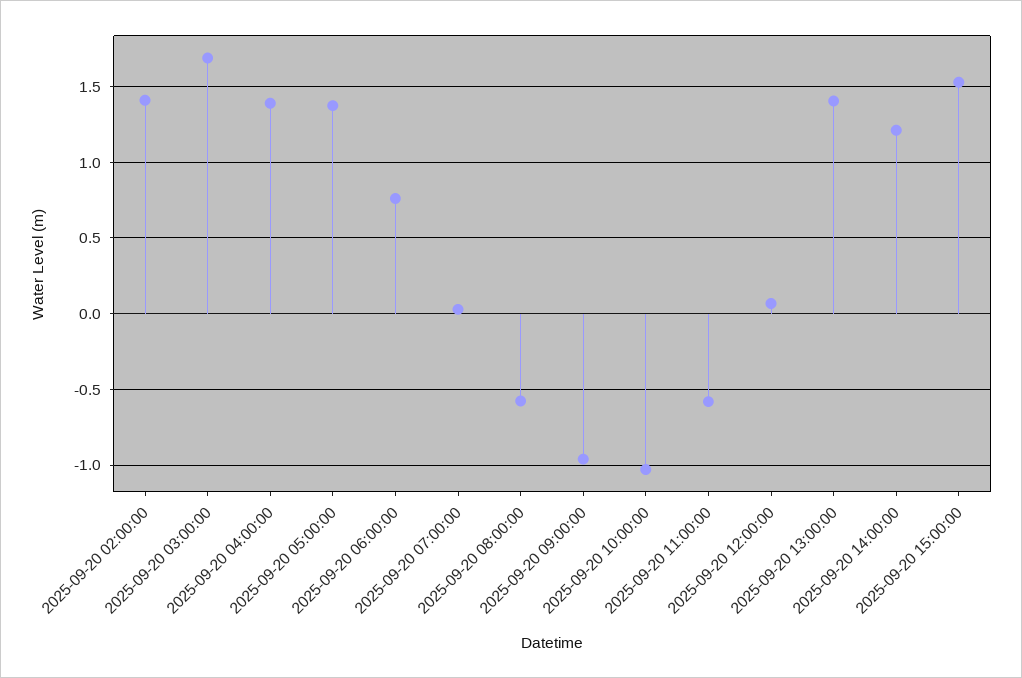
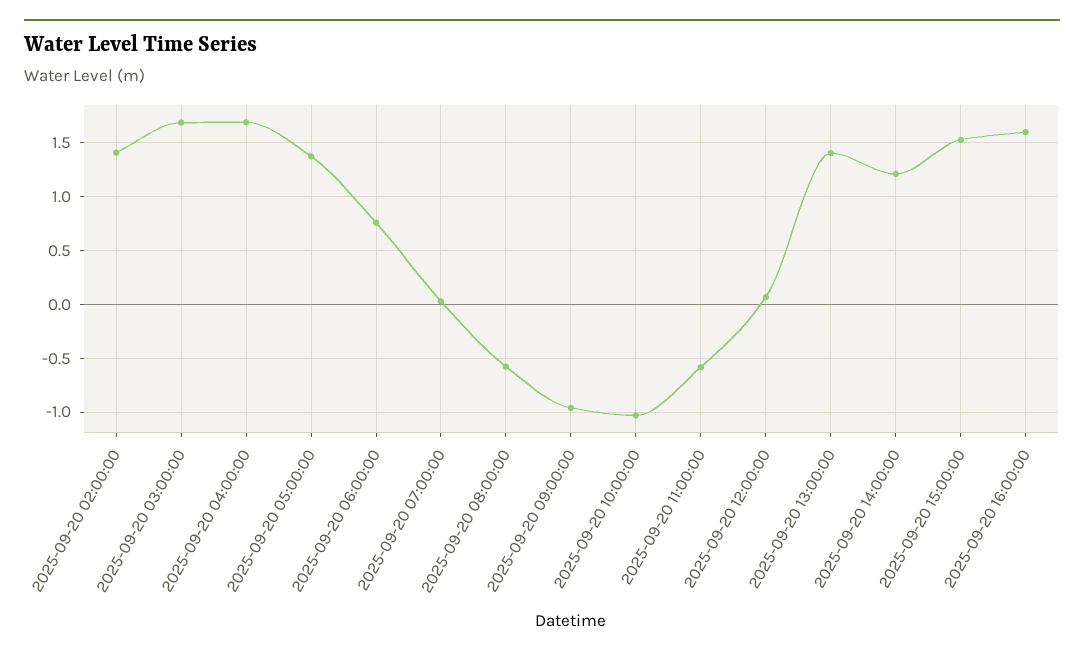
2025-09-20 04:00:00: 1.4 -> 1.7
2025-09-20 16:00:00: none -> 1.6

